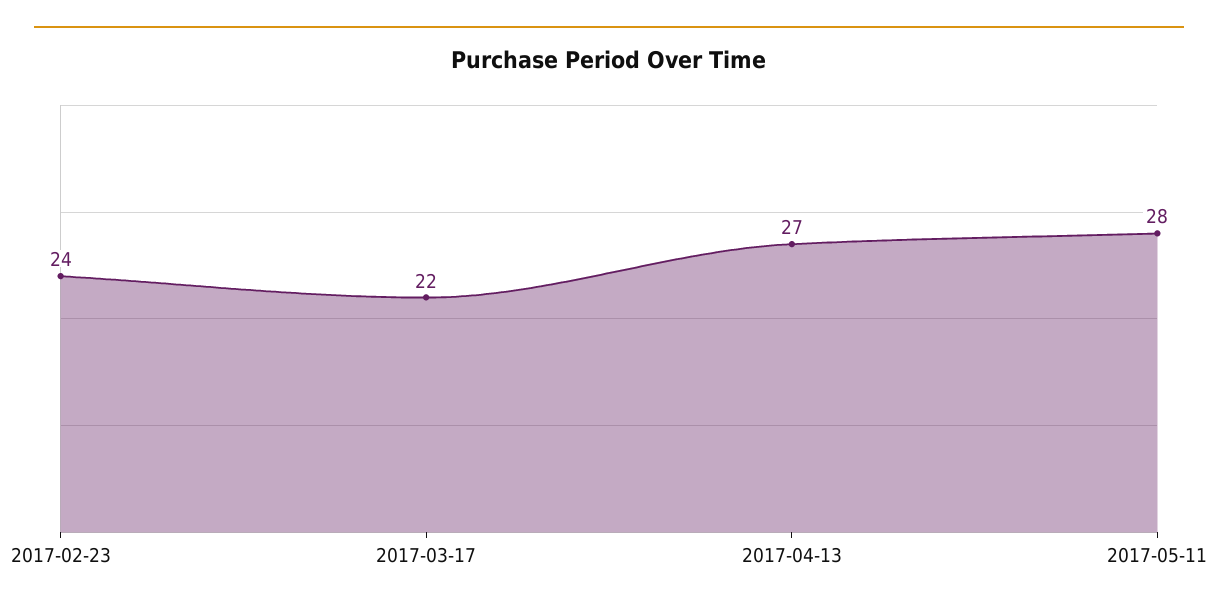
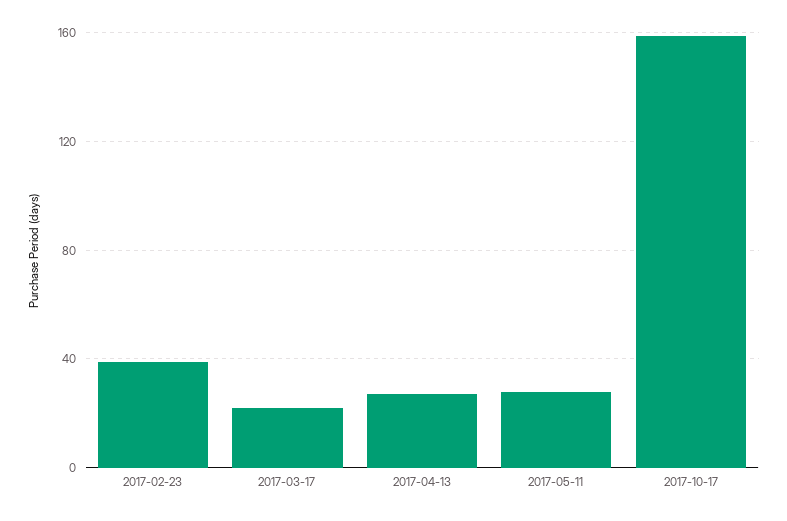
2017-02-23: 24 -> 40
2017-10-17: none -> 160

